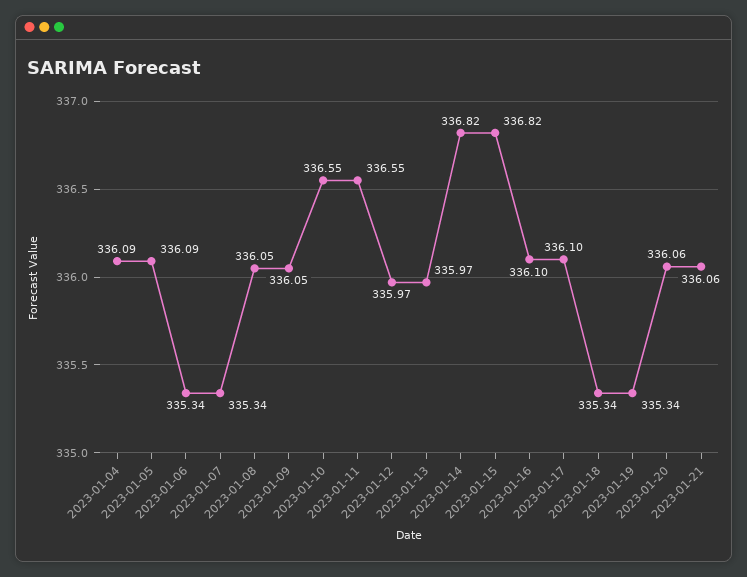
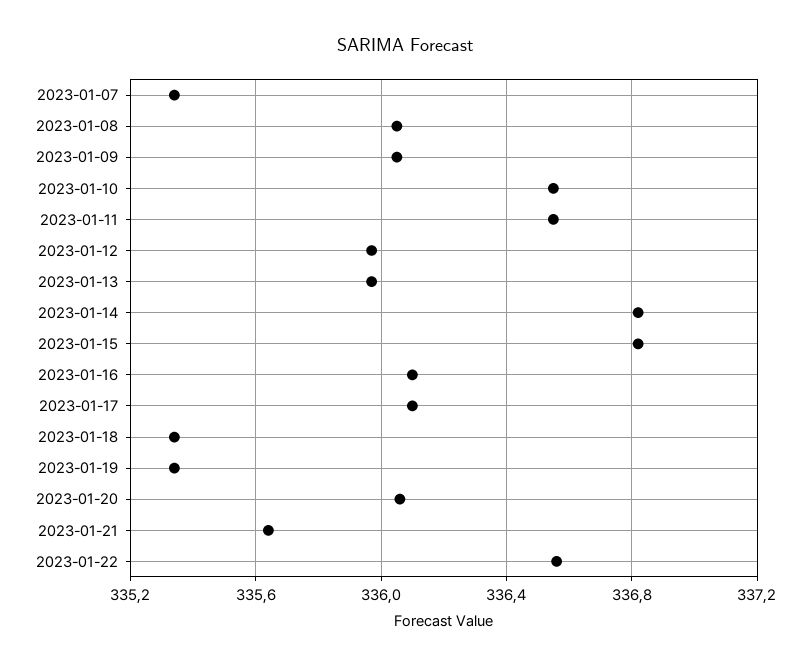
2023-01-04: 336.09 -> none
2023-01-05: 336.09 -> none
2023-01-06: 335.34 -> none
2023-01-21: 336.06 -> 335.65
2023-01-22: none -> 336.55

